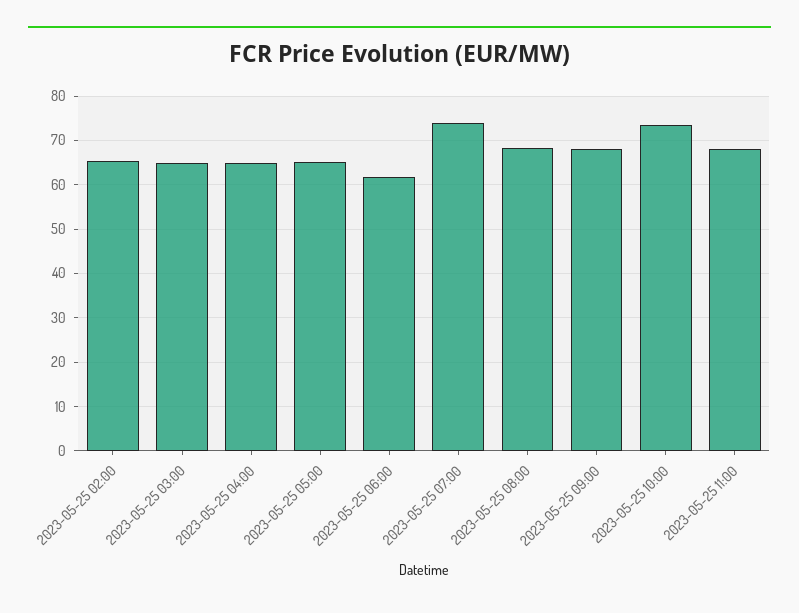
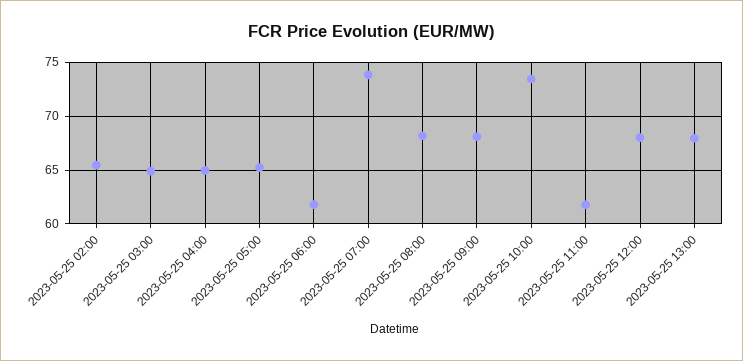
2023-05-25 11:00: 68 -> 62
2023-05-25 12:00: none -> 68
2023-05-25 13:00: none -> 68

